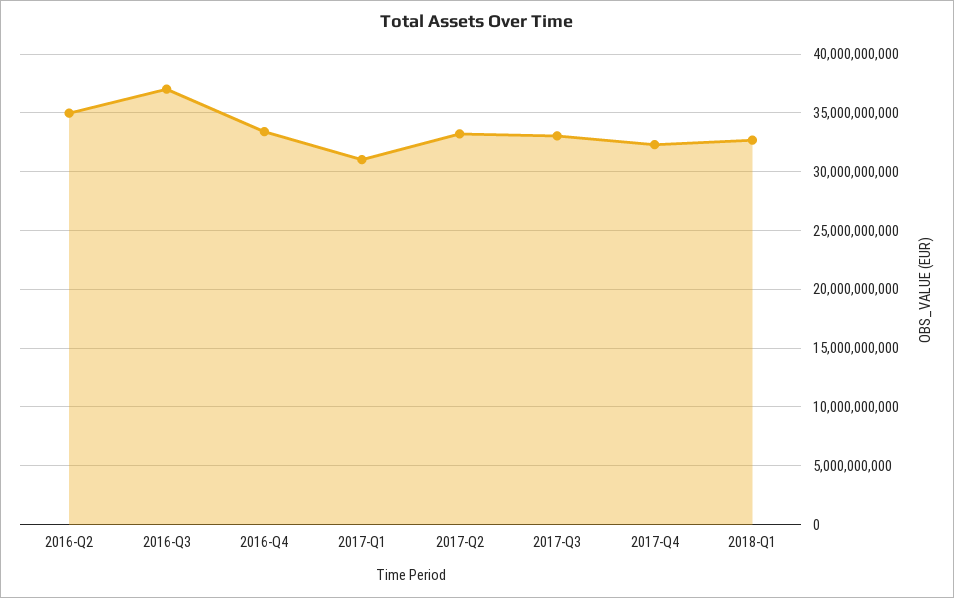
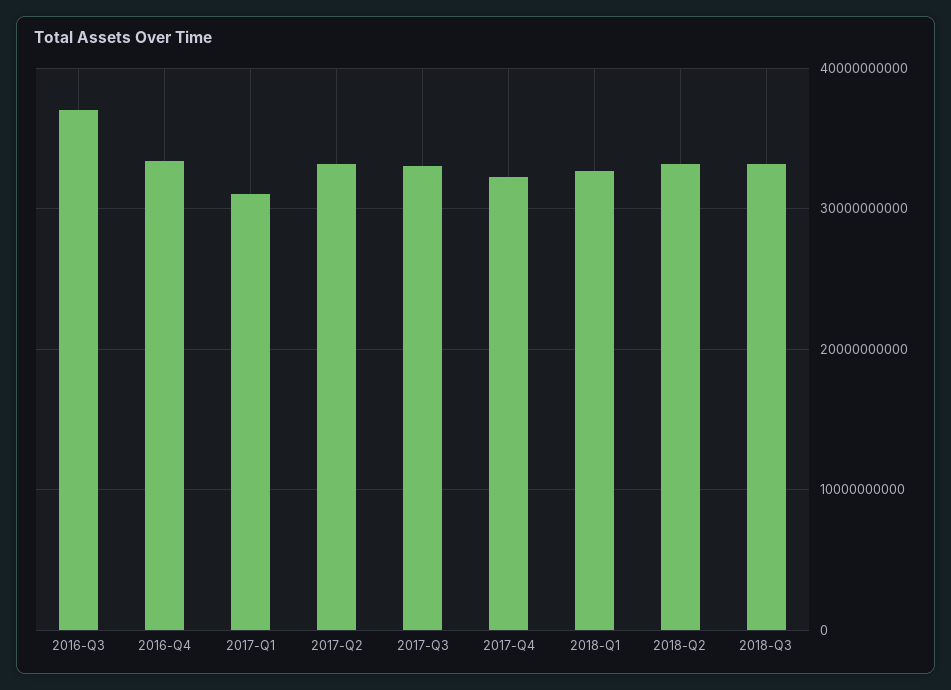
2016-Q2: 35000000000 -> none
2018-Q2: none -> 33000000000
2018-Q3: none -> 33000000000

